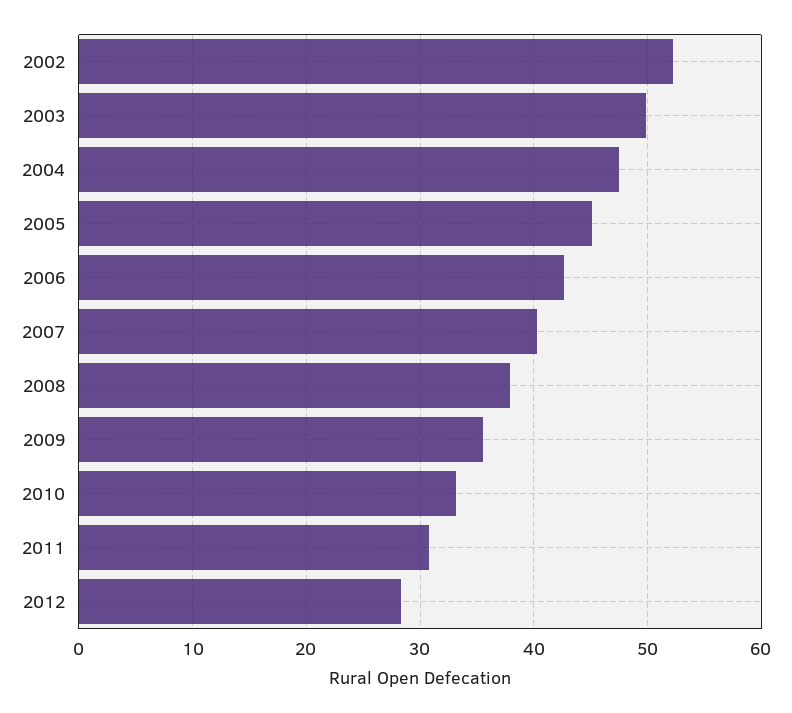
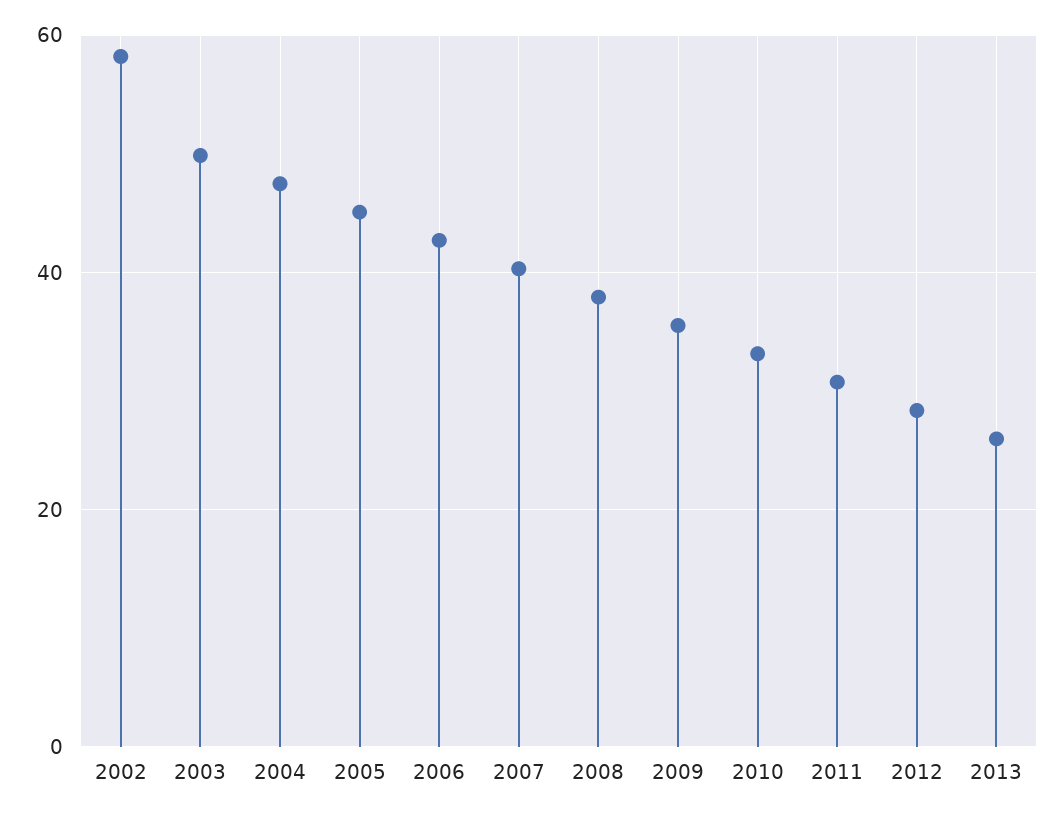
2002: 52 -> 58
2013: none -> 26

